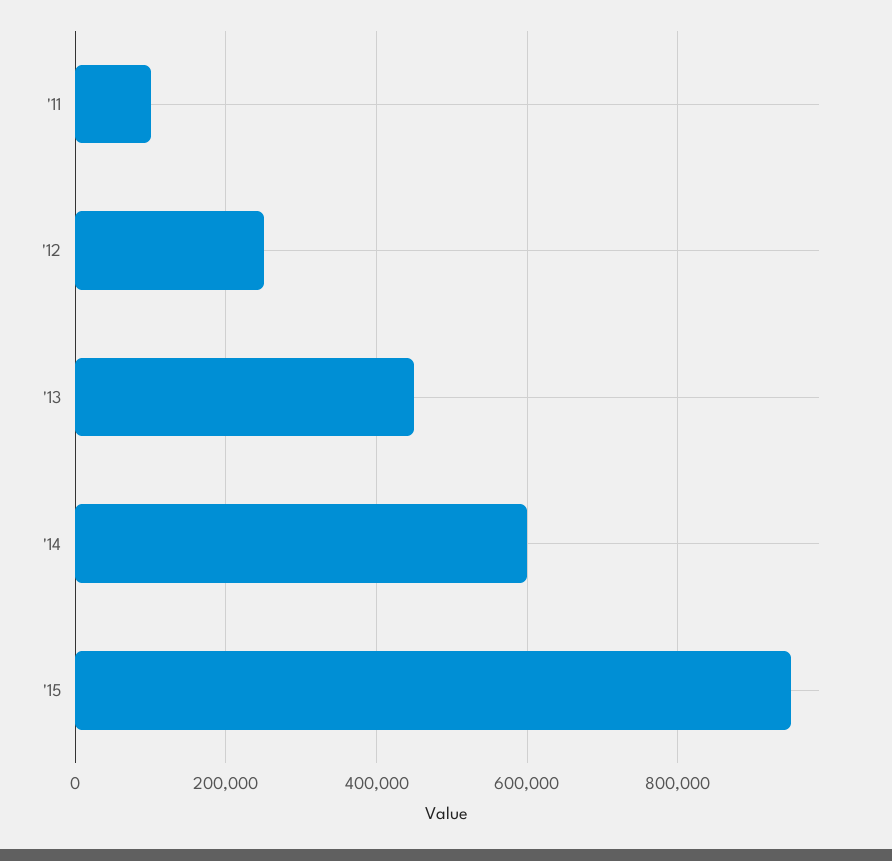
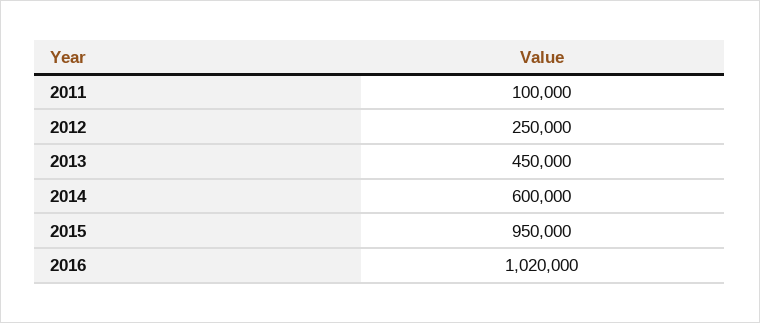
2016: none -> 1020000

